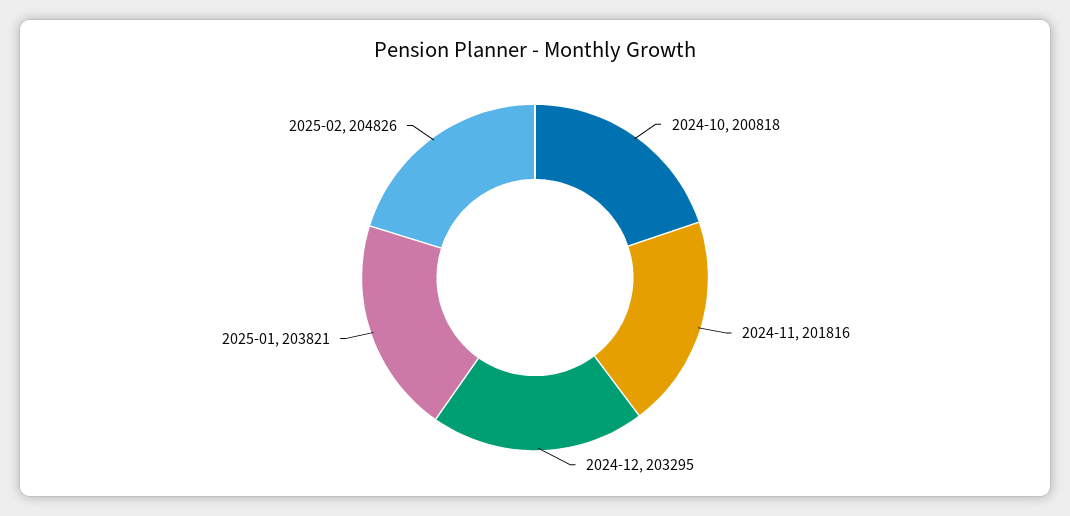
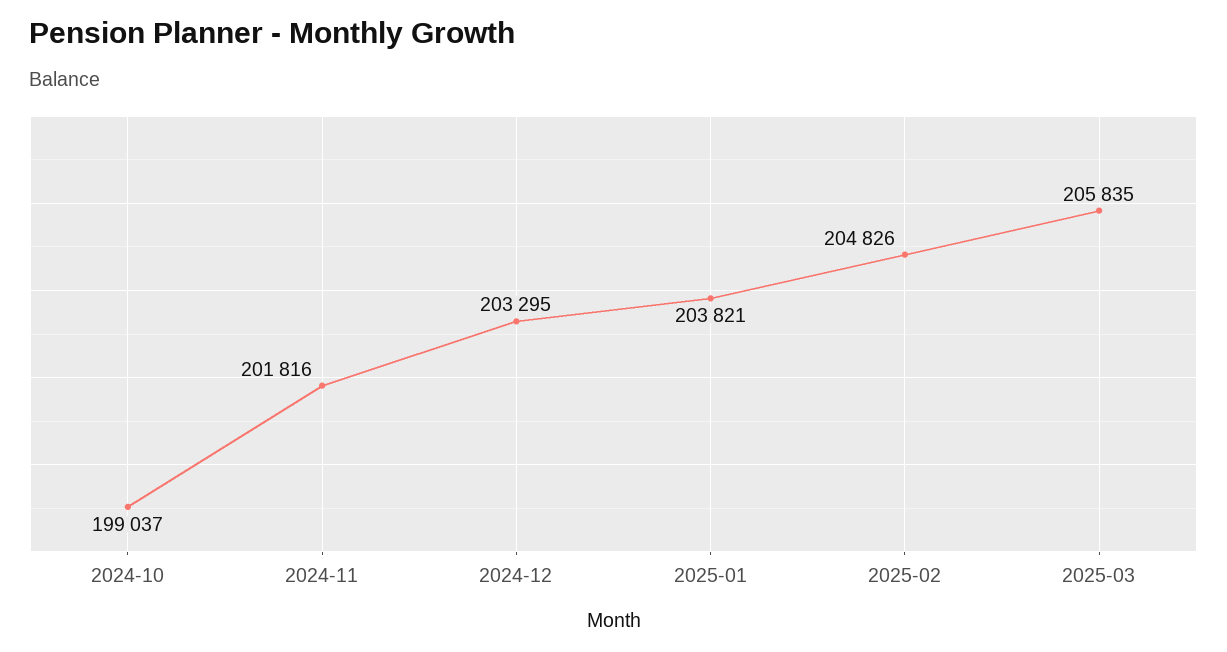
2024-10: 200818 -> 199037
2025-03: none -> 205835

